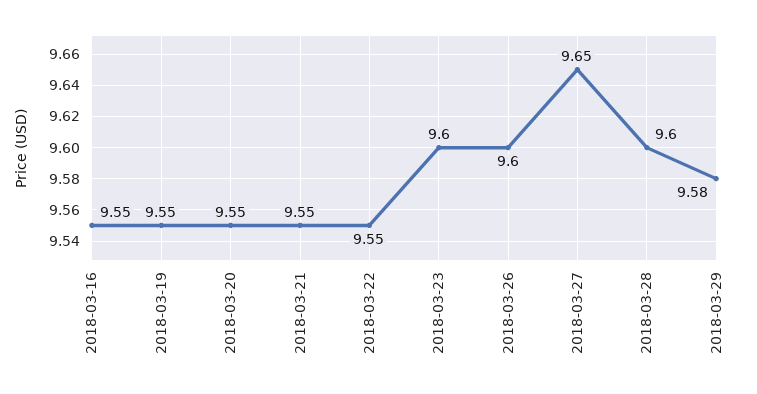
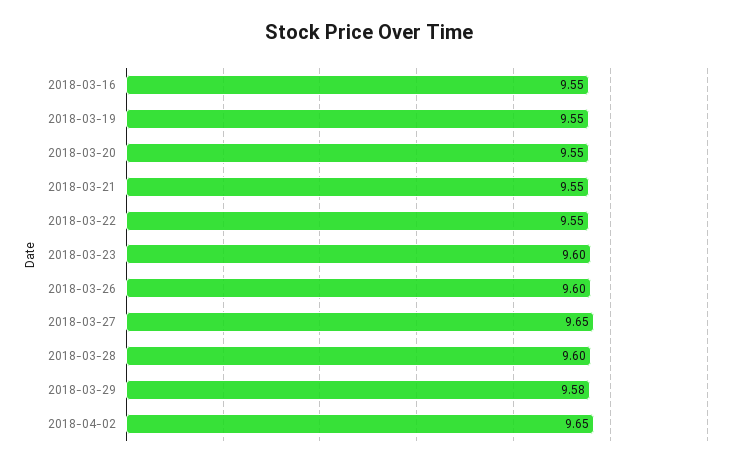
2018-04-02: none -> 9.65

